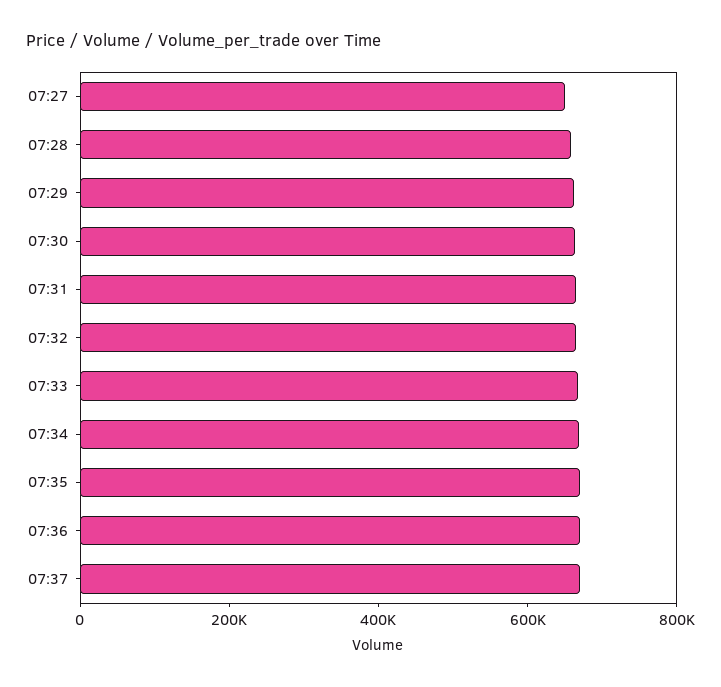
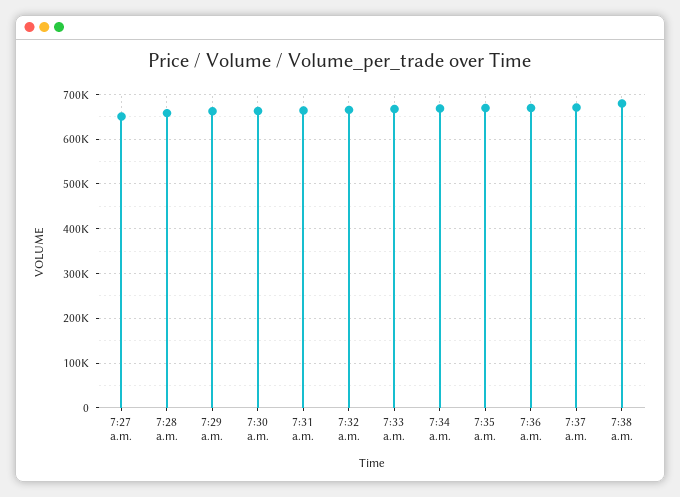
7:38 a.m.: none -> 680000

